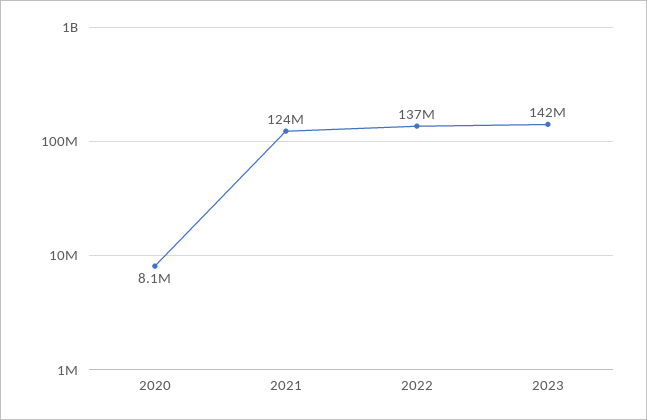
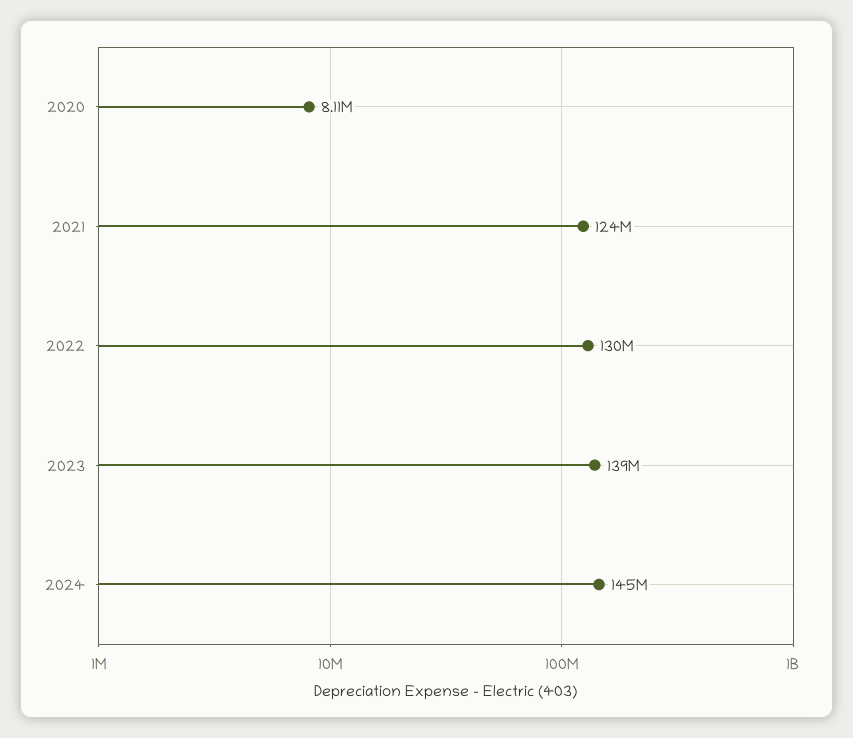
2022: 137000000 -> 130000000
2023: 142000000 -> 139000000
2024: none -> 145000000

